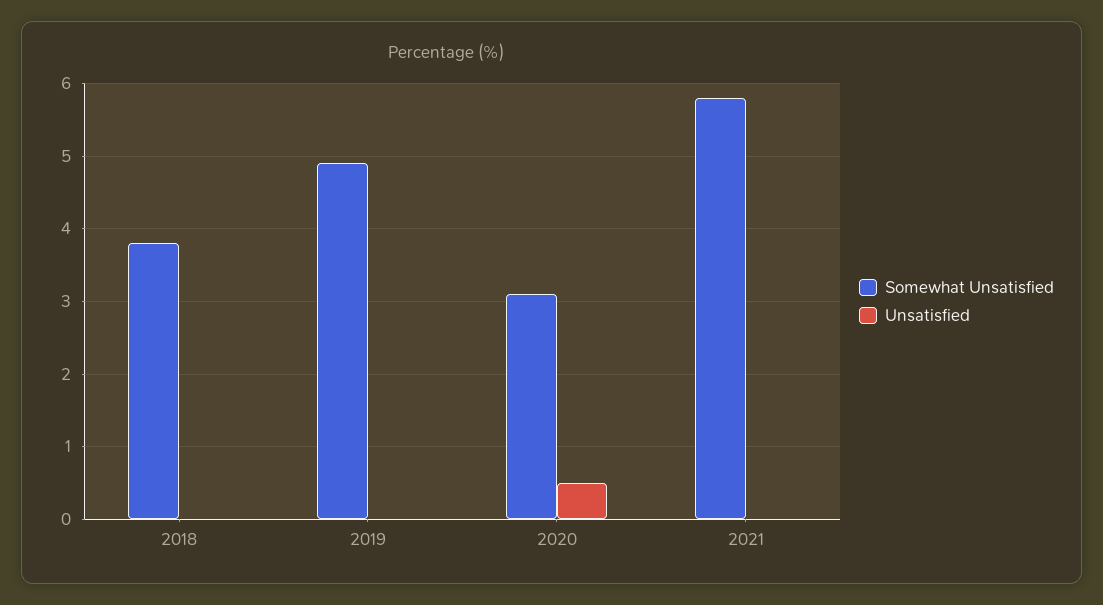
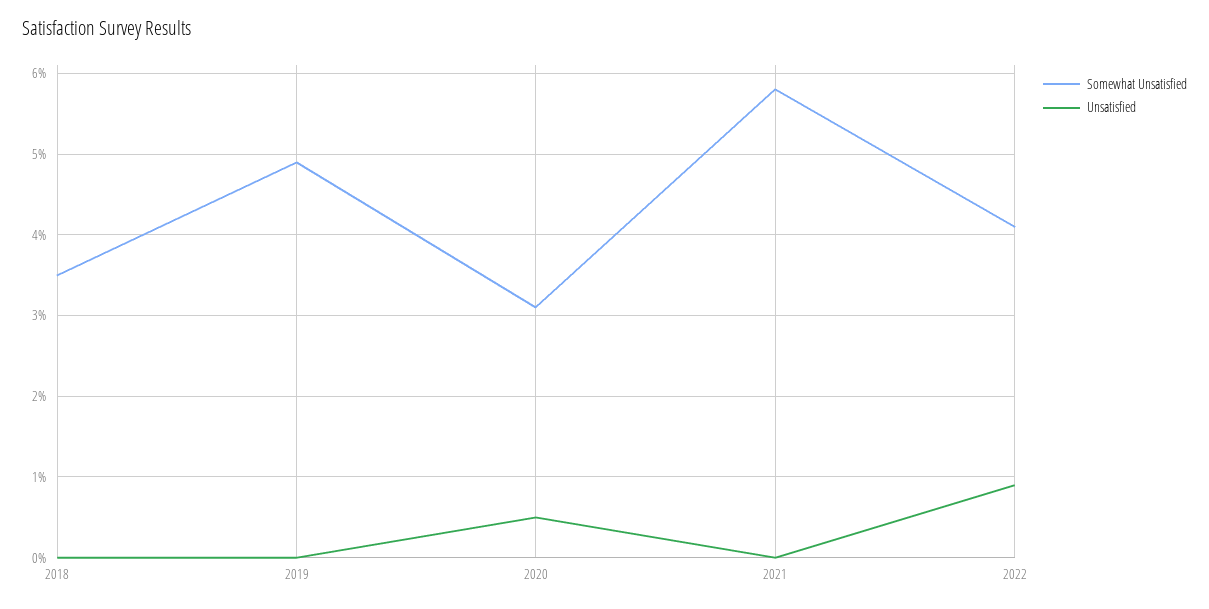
Somewhat Unsatisfied, 2018: 3.8 -> 3.5
Somewhat Unsatisfied, 2022: none -> 4.1
Unsatisfied, 2022: none -> 0.9

